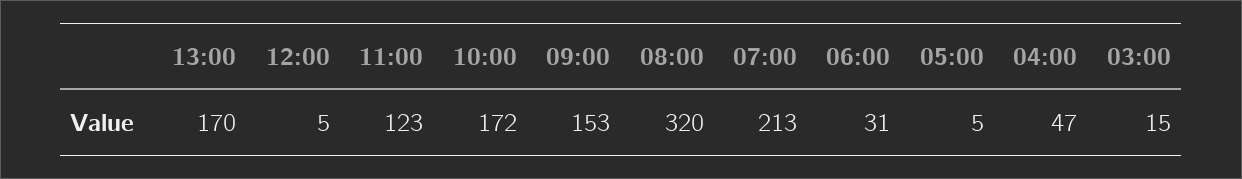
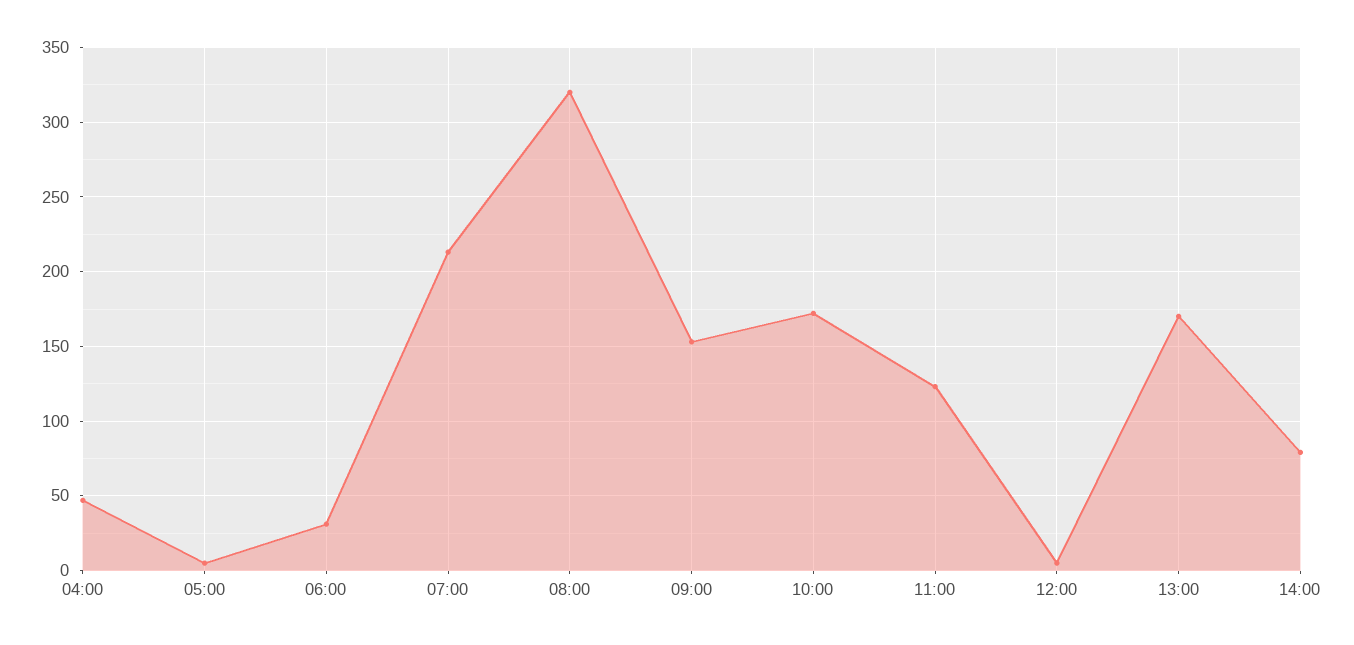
03:00: 15 -> none
14:00: none -> 80

